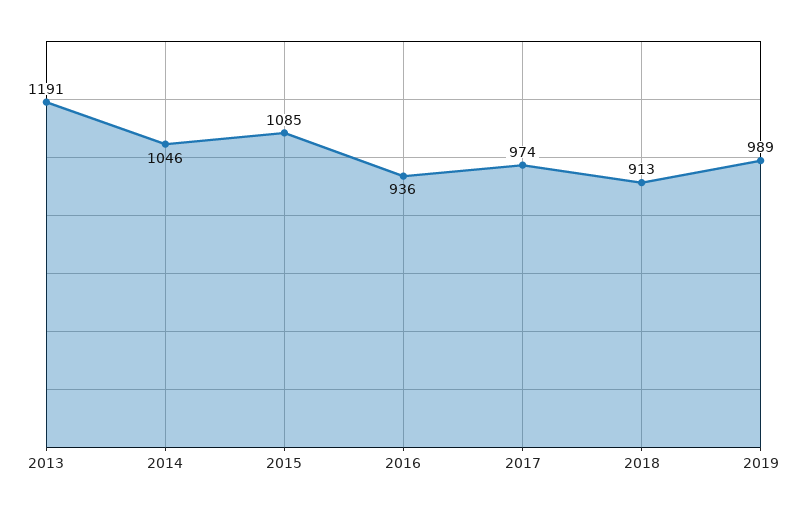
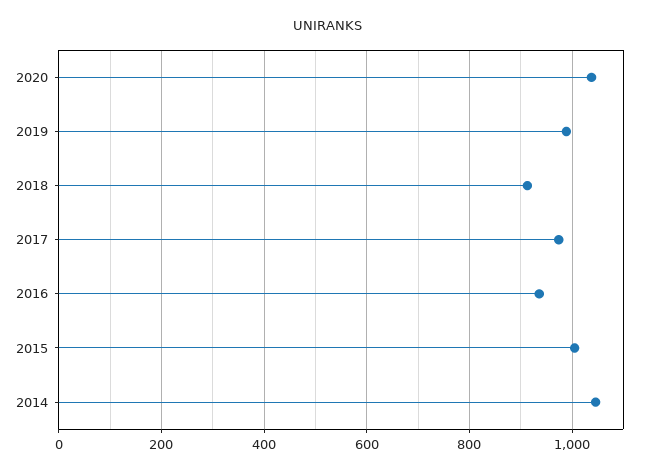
2013: 1191 -> none
2015: 1085 -> 1000
2020: none -> 1040

